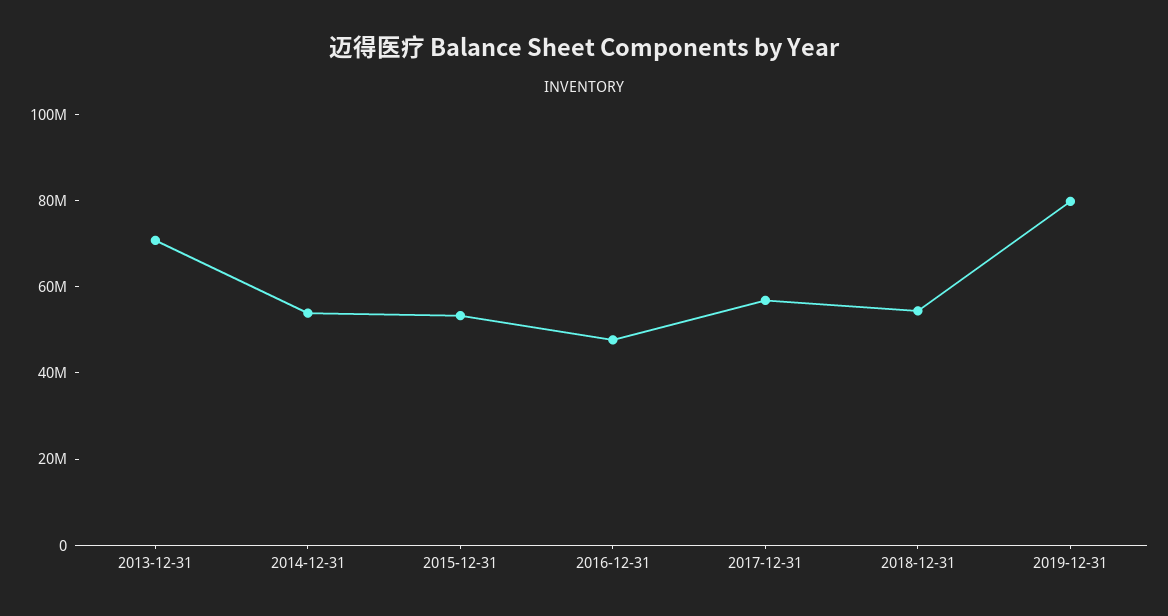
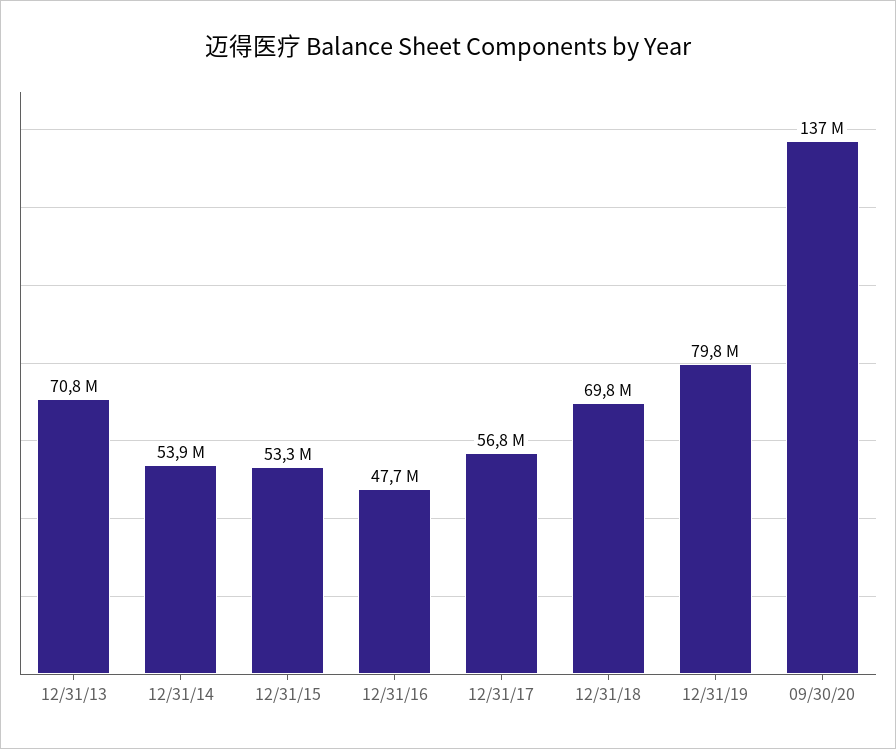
2018-12-31: 55000000 -> 69800000
09/30/20: none -> 137000000

